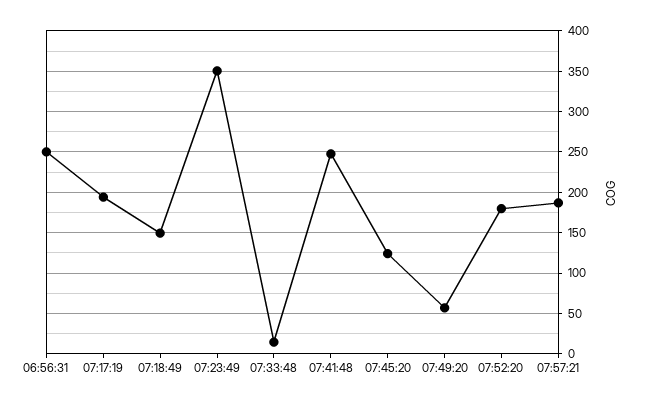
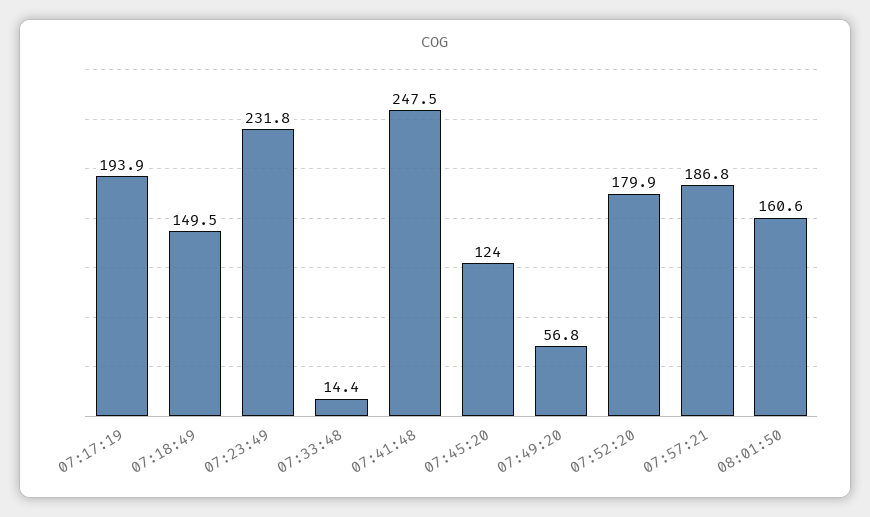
06:56:31: 250 -> none
07:23:49: 350 -> 231.8
08:01:50: none -> 160.6

